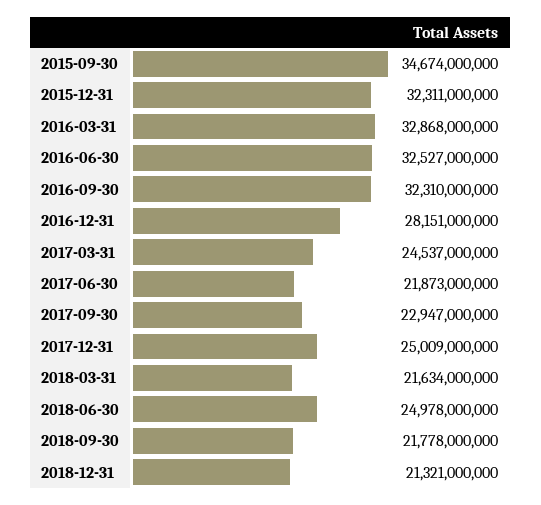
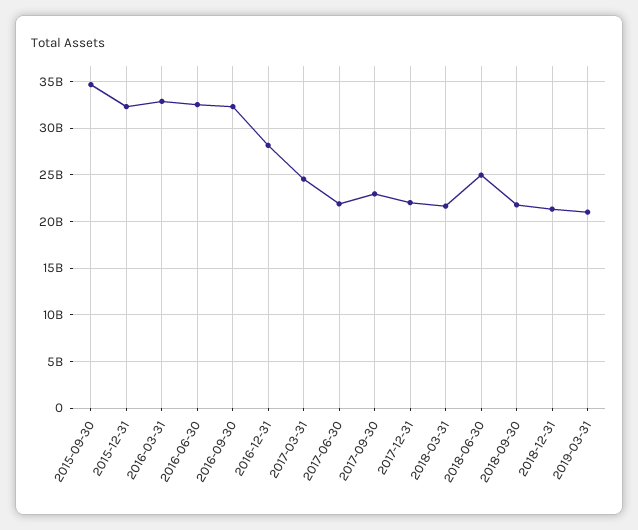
2017-12-31: 25009000000 -> 22000000000
2019-03-31: none -> 21000000000

